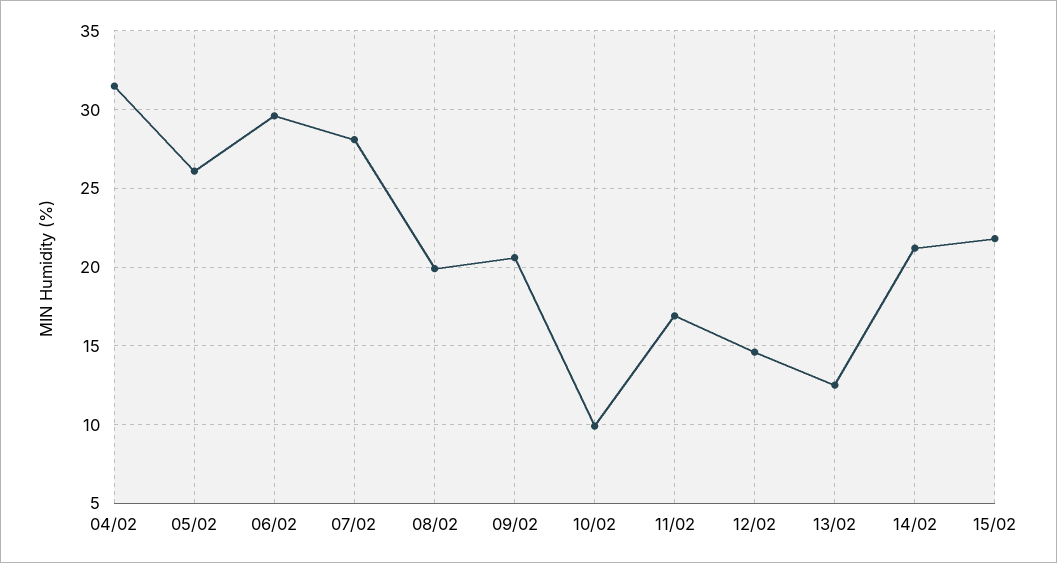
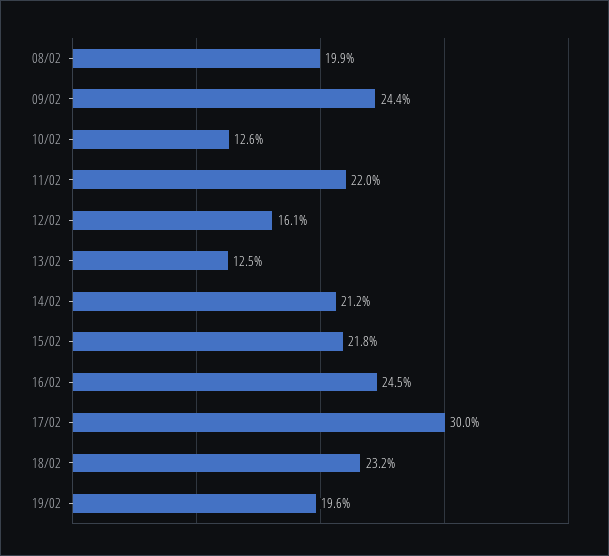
04/02: 31.5 -> none
05/02: 26 -> none
06/02: 29.5 -> none
07/02: 28 -> none
09/02: 20.5 -> 24.4
10/02: 10 -> 12.6
11/02: 17 -> 22
12/02: 14.5 -> 16.1
16/02: none -> 24.5
17/02: none -> 30
18/02: none -> 23.2
19/02: none -> 19.6

